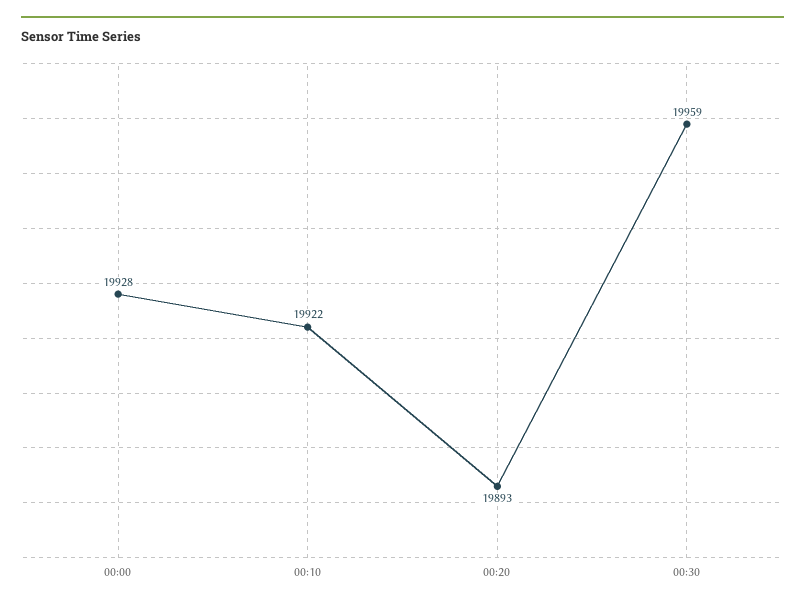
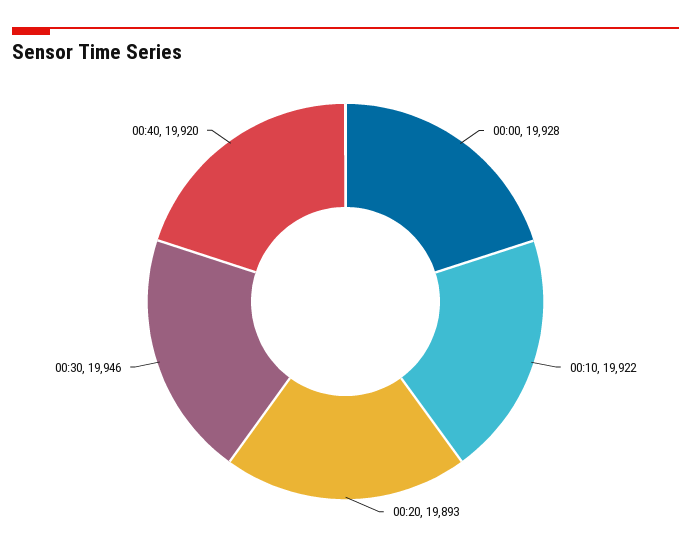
00:30: 19959 -> 19946
00:40: none -> 19920

